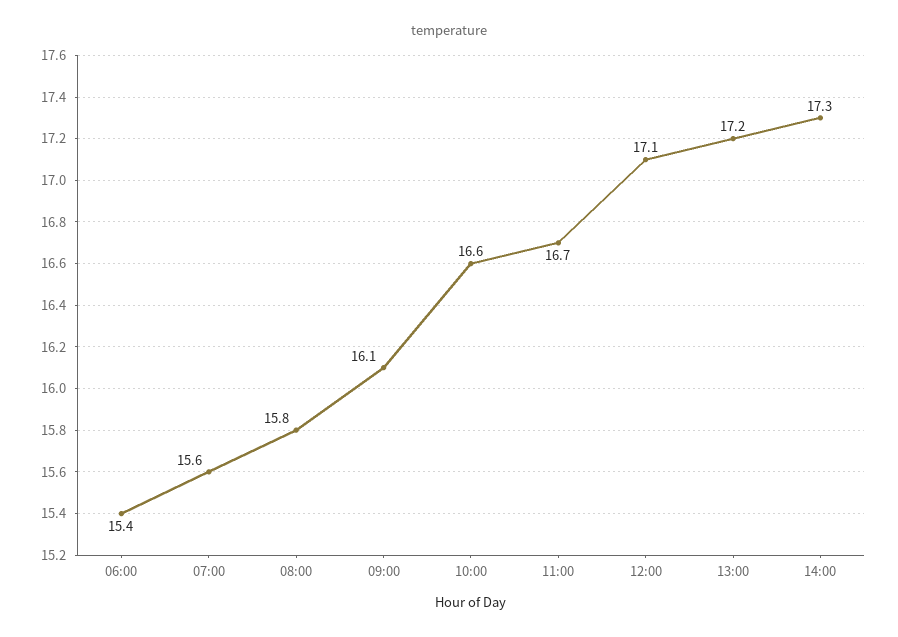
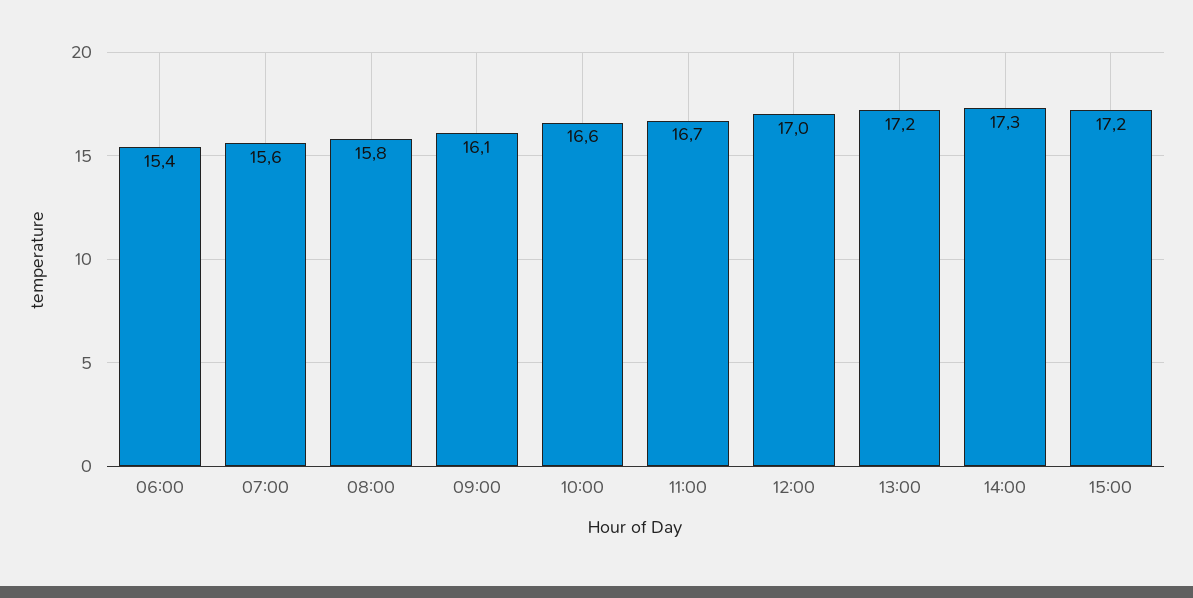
12:00: 17.1 -> 17
15:00: none -> 17.2

